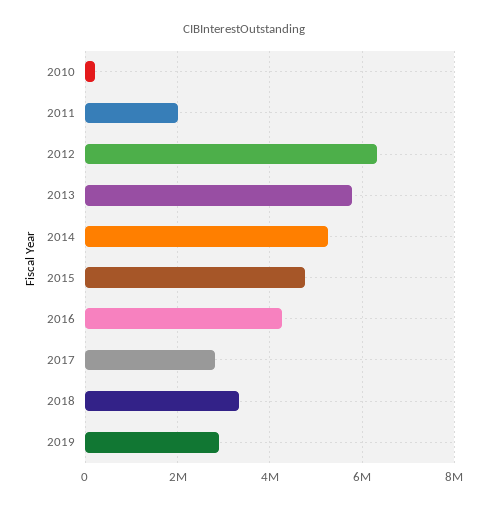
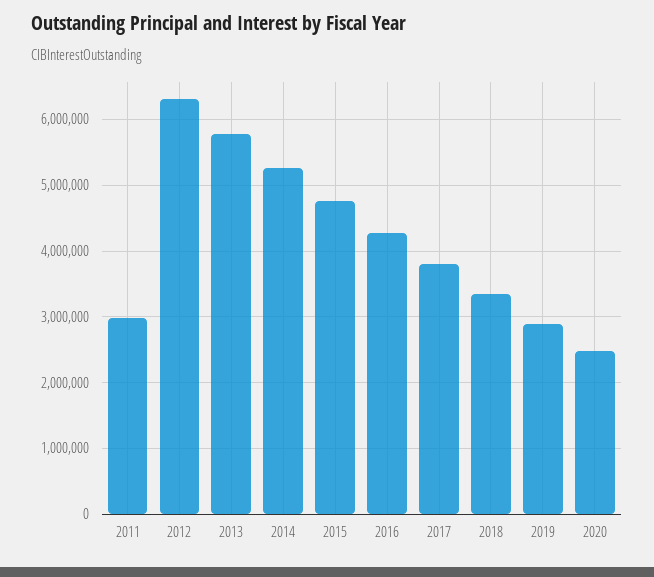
2010: 200000 -> none
2011: 2000000 -> 3000000
2017: 2800000 -> 3800000
2020: none -> 2500000

